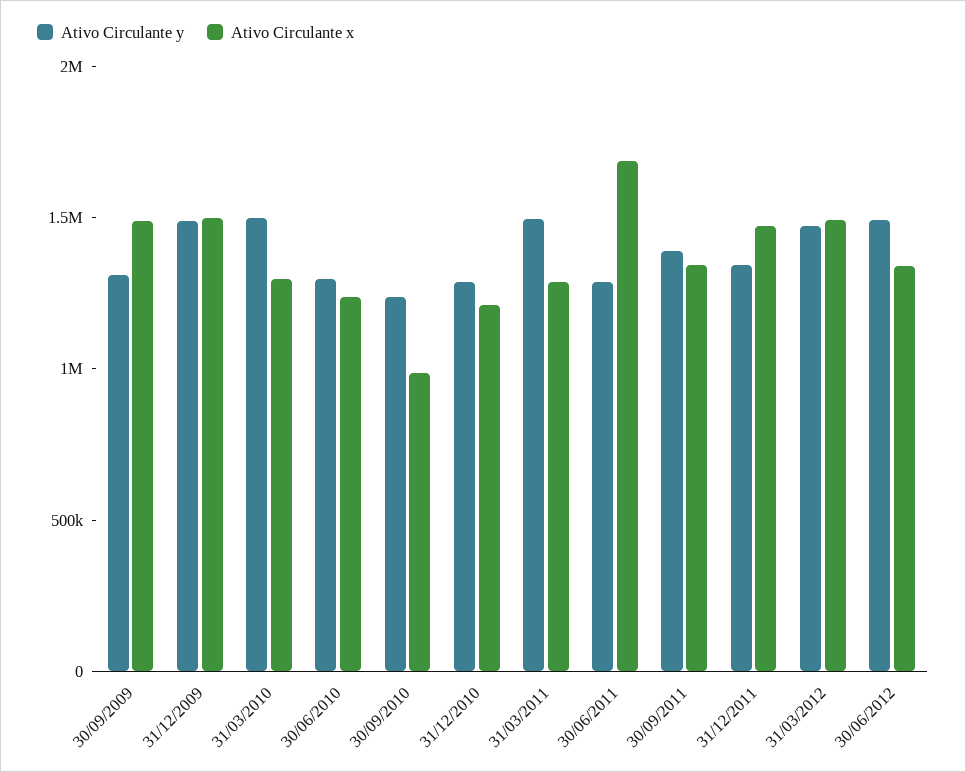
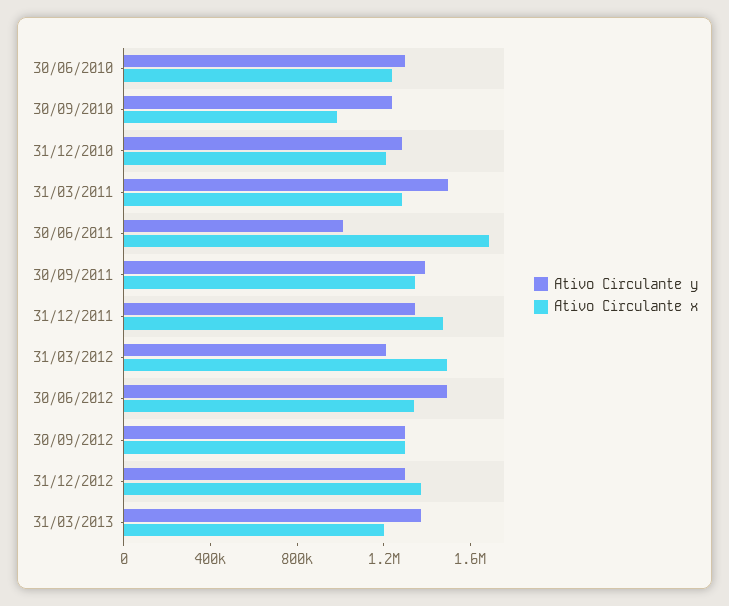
Ativo Circulante y, 30/09/2009: 1300000 -> none
Ativo Circulante x, 30/09/2009: 1500000 -> none
Ativo Circulante y, 31/12/2009: 1500000 -> none
Ativo Circulante x, 31/12/2009: 1500000 -> none
Ativo Circulante y, 31/03/2010: 1500000 -> none
Ativo Circulante x, 31/03/2010: 1300000 -> none
Ativo Circulante y, 30/06/2011: 1300000 -> 1000000
Ativo Circulante y, 31/03/2012: 1500000 -> 1200000
Ativo Circulante y, 30/09/2012: none -> 1300000
Ativo Circulante x, 30/09/2012: none -> 1300000
Ativo Circulante y, 31/12/2012: none -> 1300000
Ativo Circulante x, 31/12/2012: none -> 1400000
Ativo Circulante y, 31/03/2013: none -> 1400000
Ativo Circulante x, 31/03/2013: none -> 1200000

